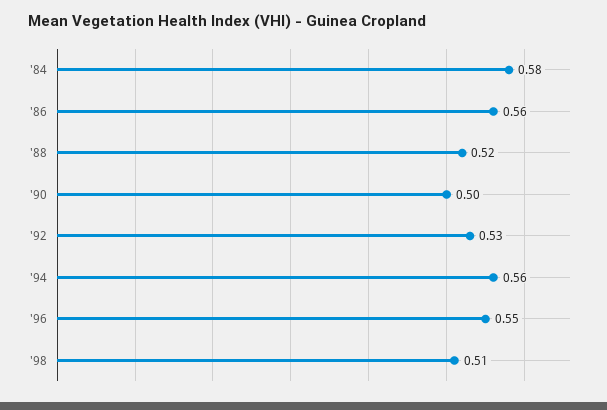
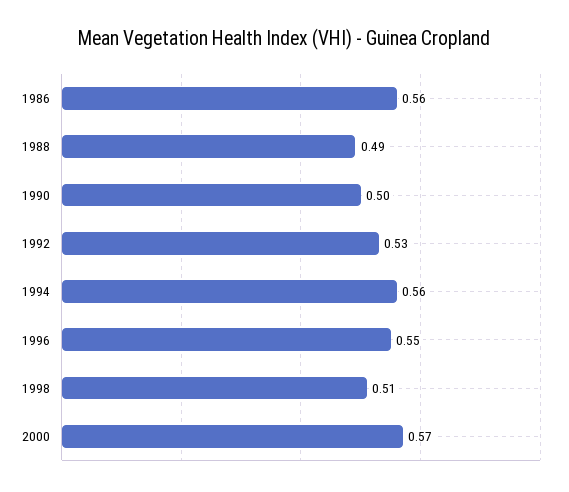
'84: 0.58 -> none
'88: 0.52 -> 0.49
2000: none -> 0.57

